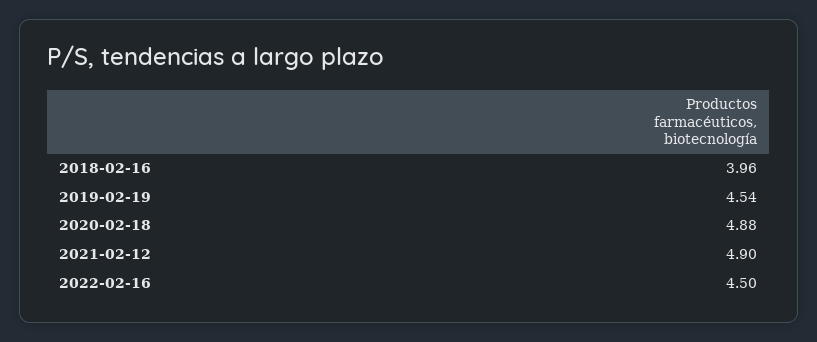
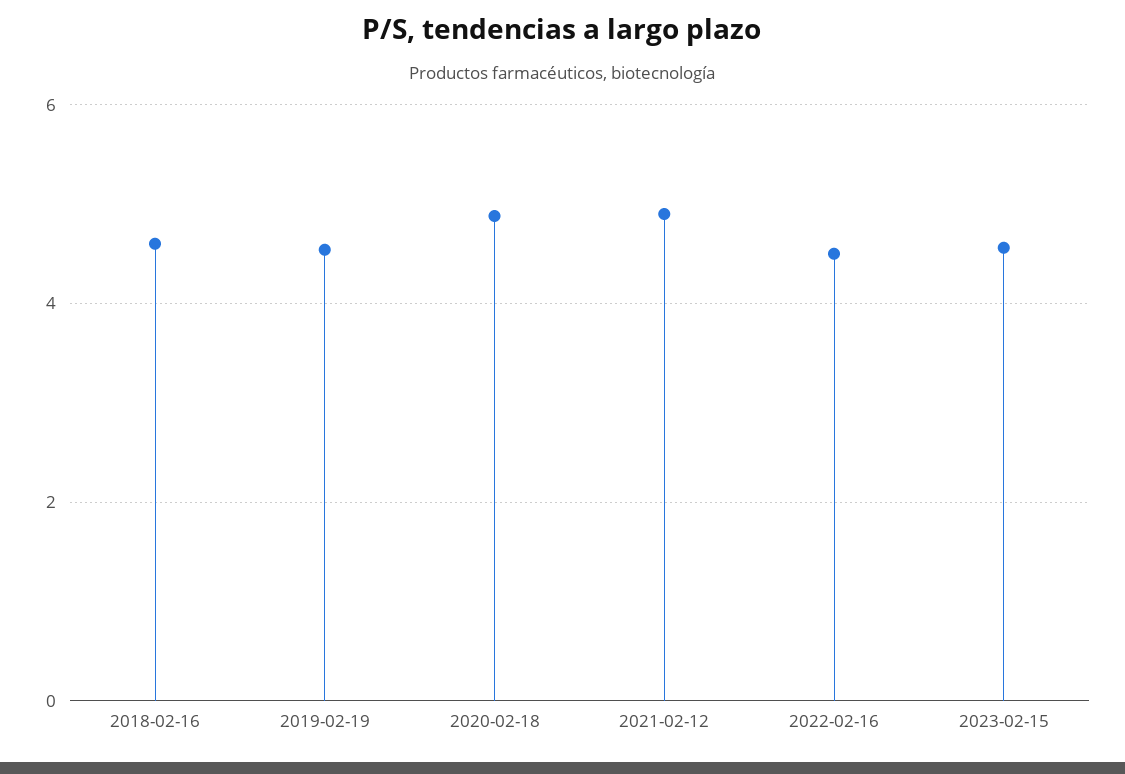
2018-02-16: 3.96 -> 4.6
2023-02-15: none -> 4.6

